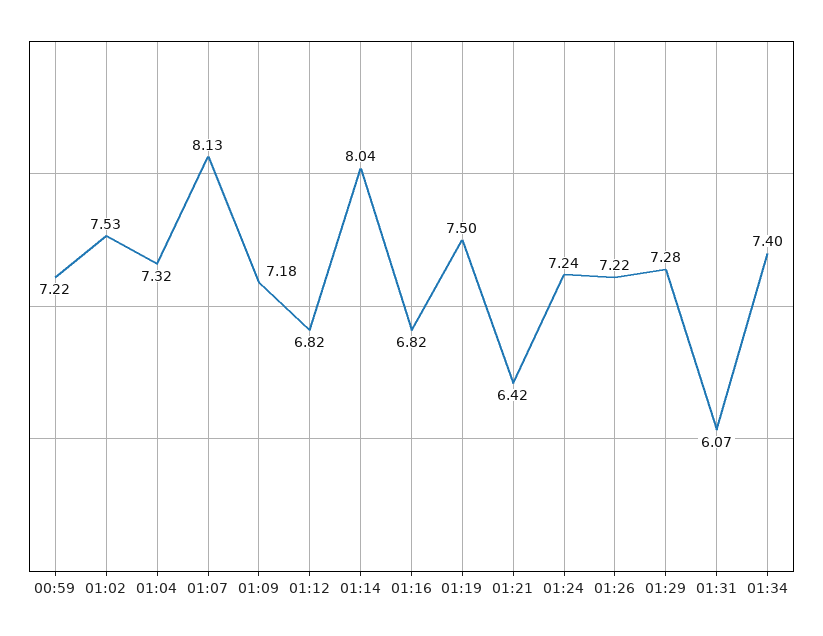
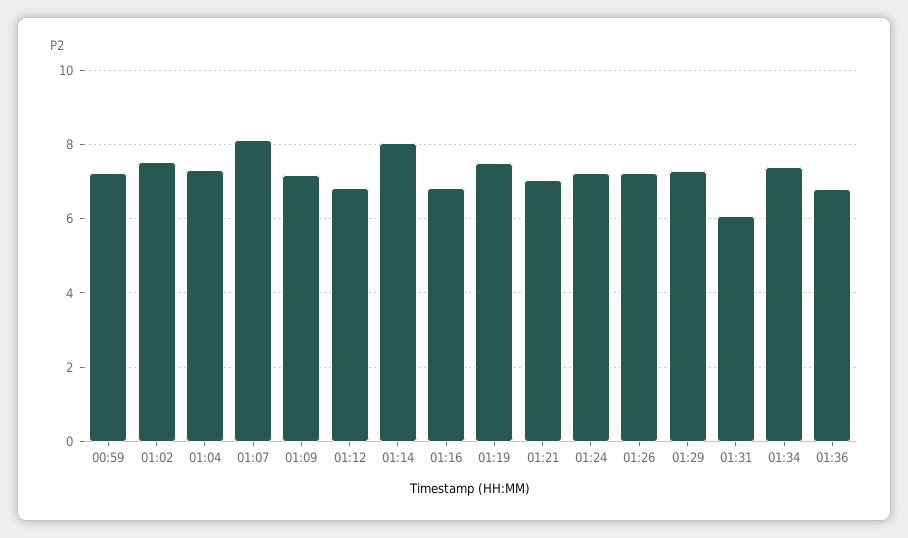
01:21: 6.42 -> 7
01:36: none -> 6.8

